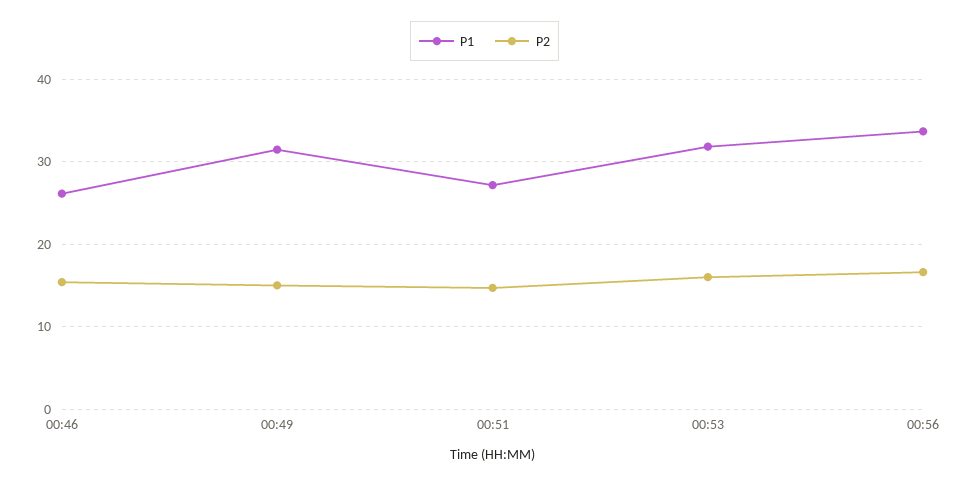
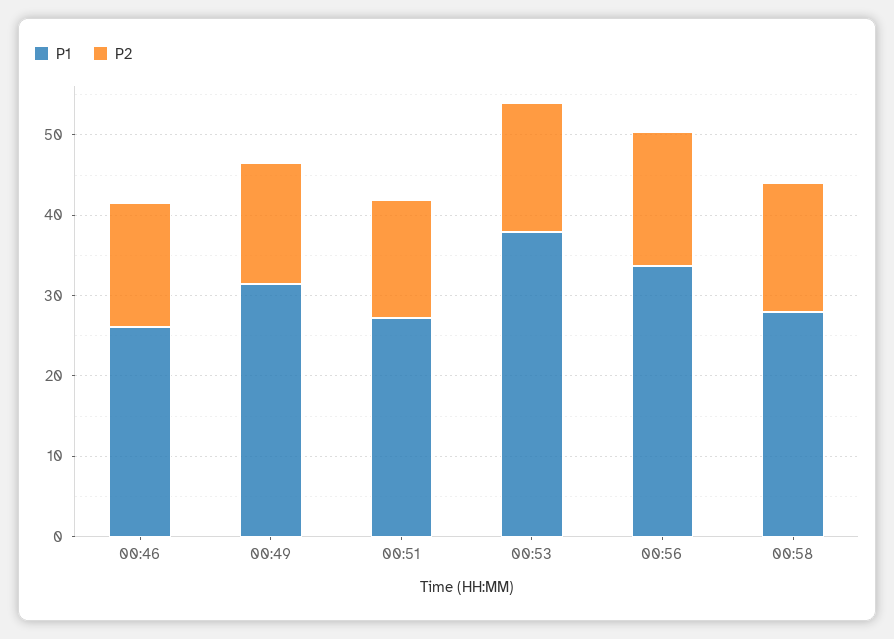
P1, 00:53: 32 -> 38
P1, 00:58: none -> 28
P2, 00:58: none -> 16

